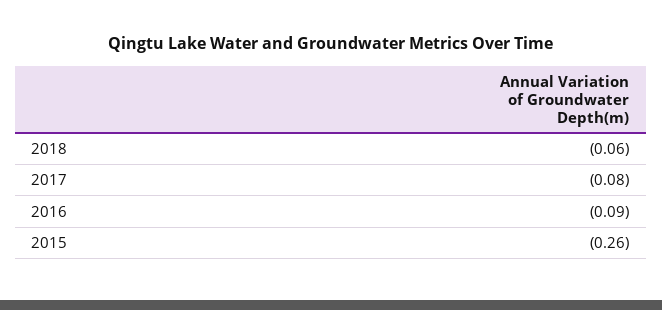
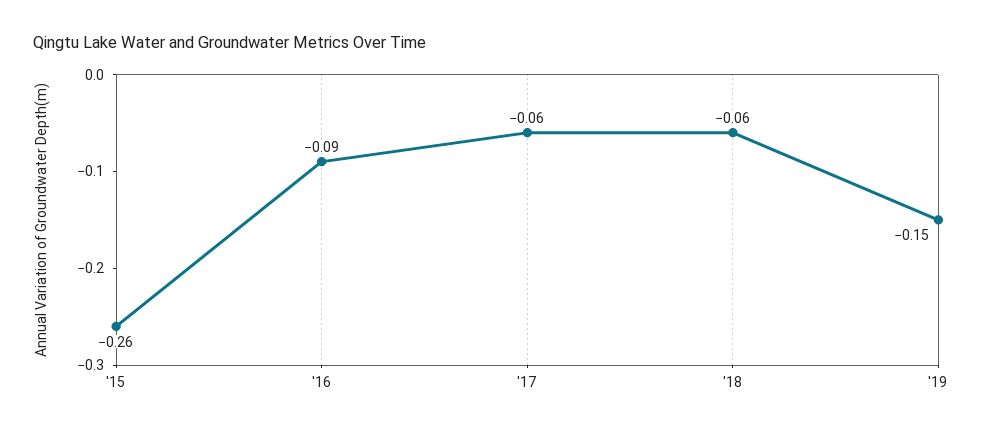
2017: -0.08 -> -0.06
'19: none -> -0.15

